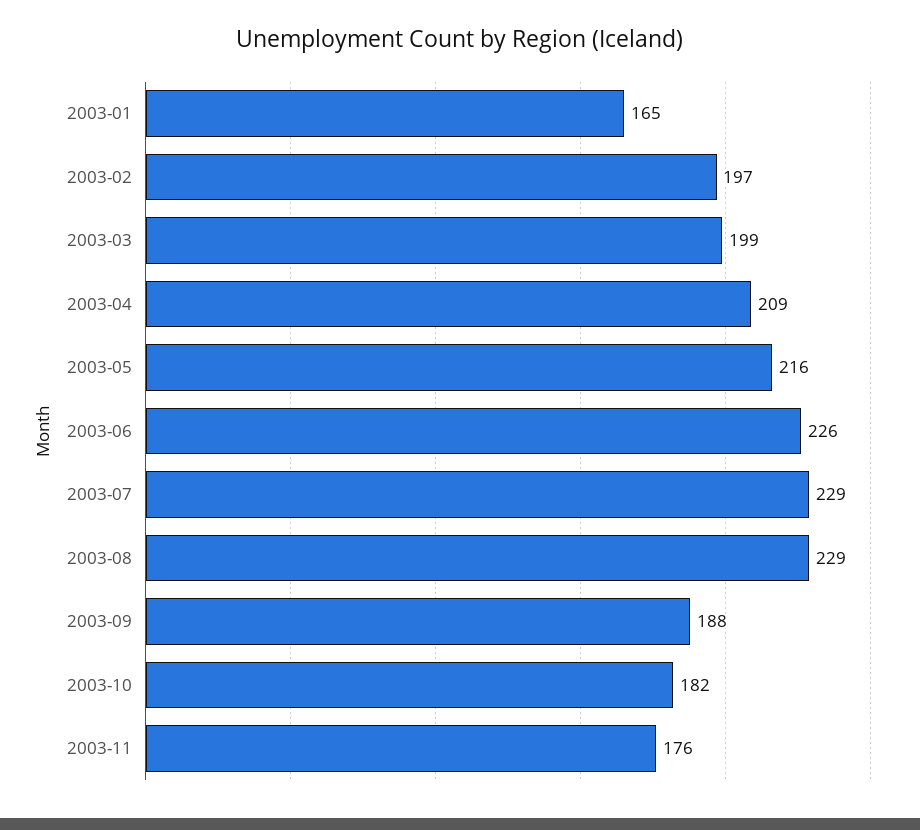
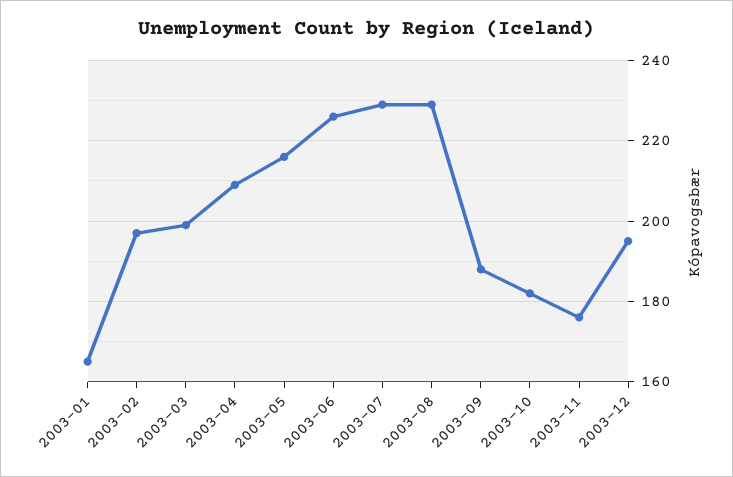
2003-12: none -> 195

